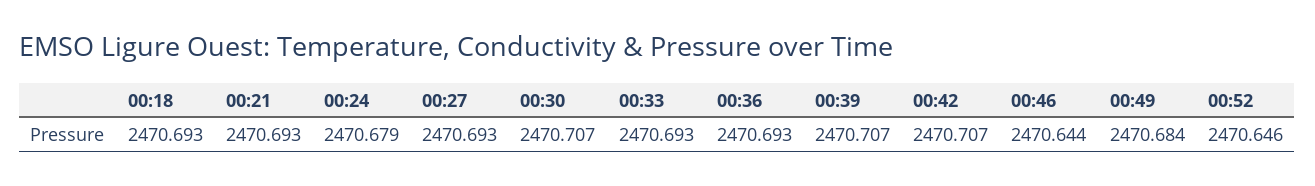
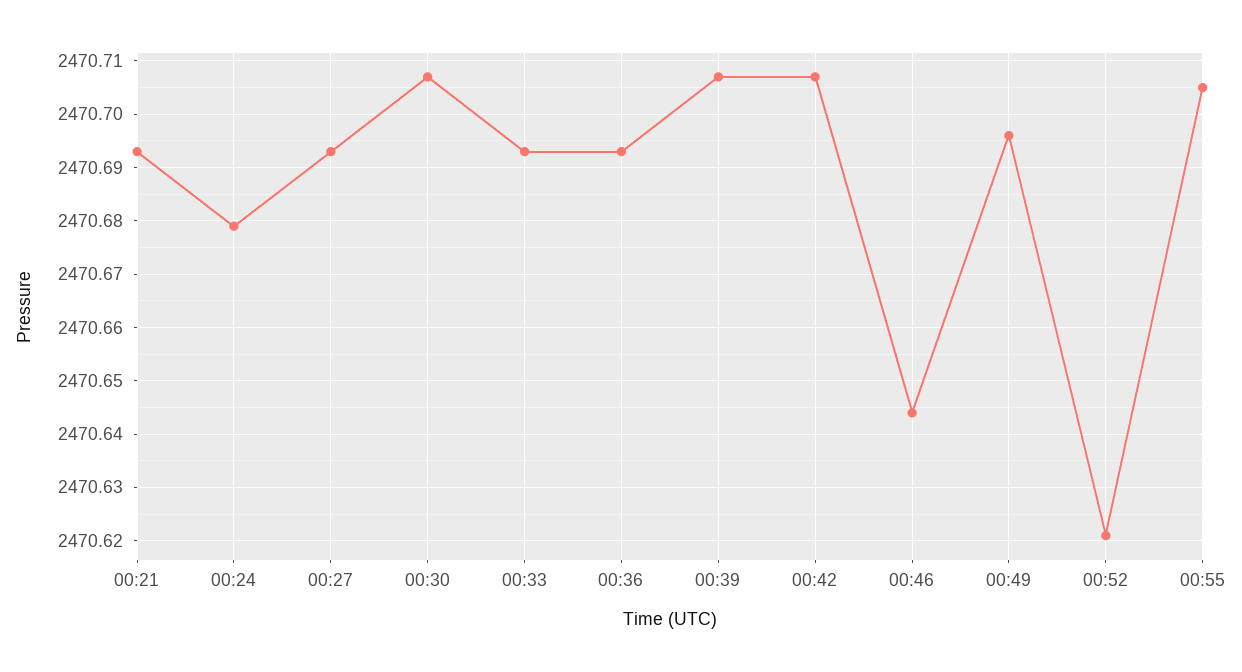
00:18: 2470.693 -> none
00:49: 2470.684 -> 2470.695
00:52: 2470.646 -> 2470.62
00:55: none -> 2470.705

